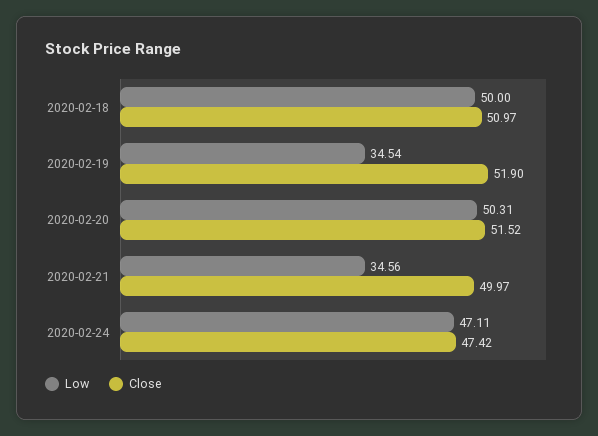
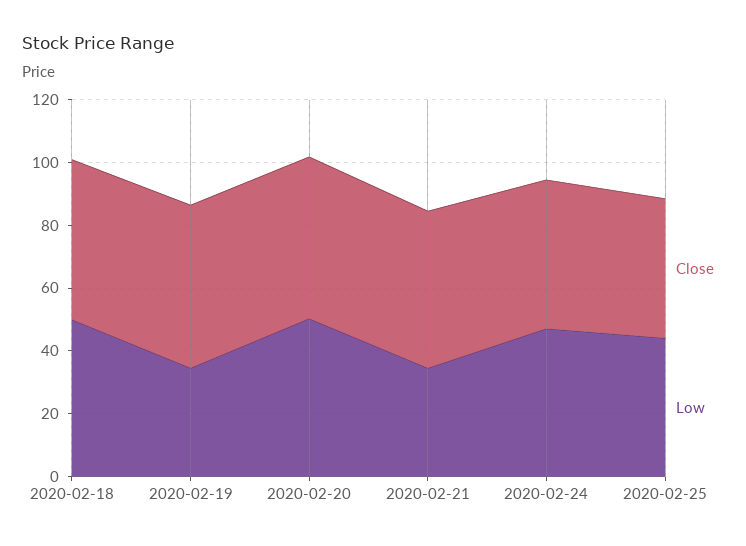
Close, 2020-02-25: none -> 45
Low, 2020-02-25: none -> 45

